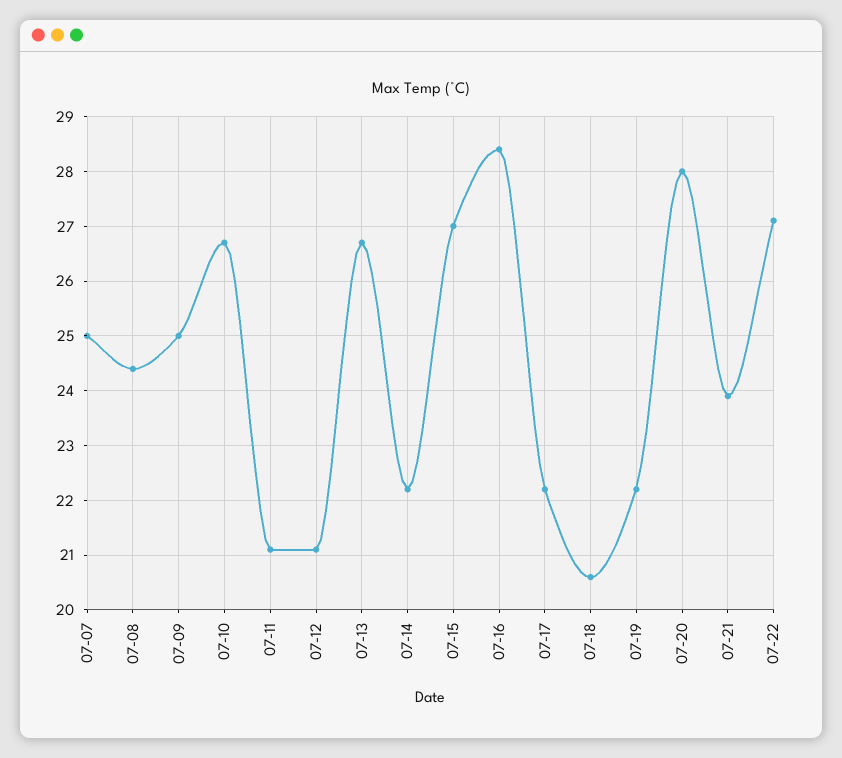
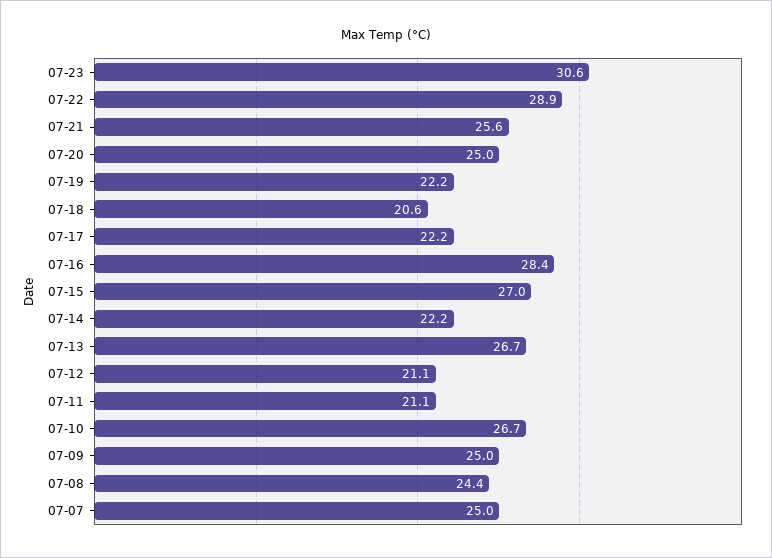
07-20: 28 -> 25
07-21: 24 -> 25.6
07-22: 27 -> 28.9
07-23: none -> 30.6

